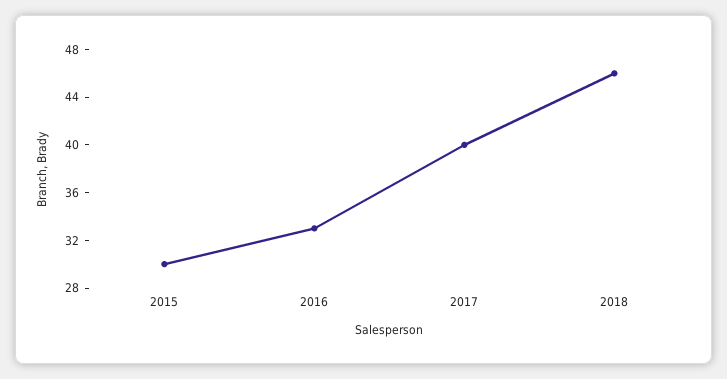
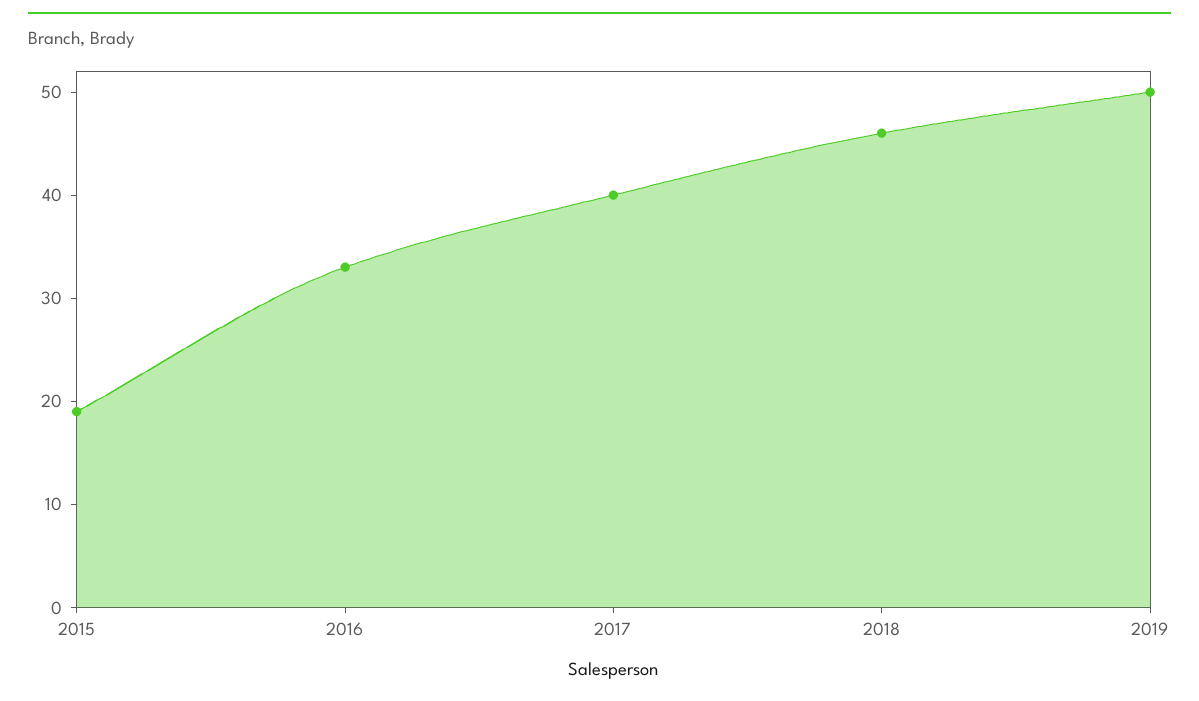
2015: 30 -> 19
2019: none -> 50

